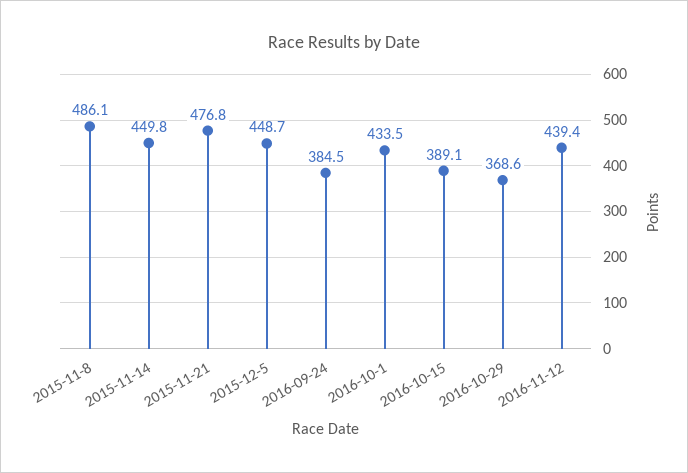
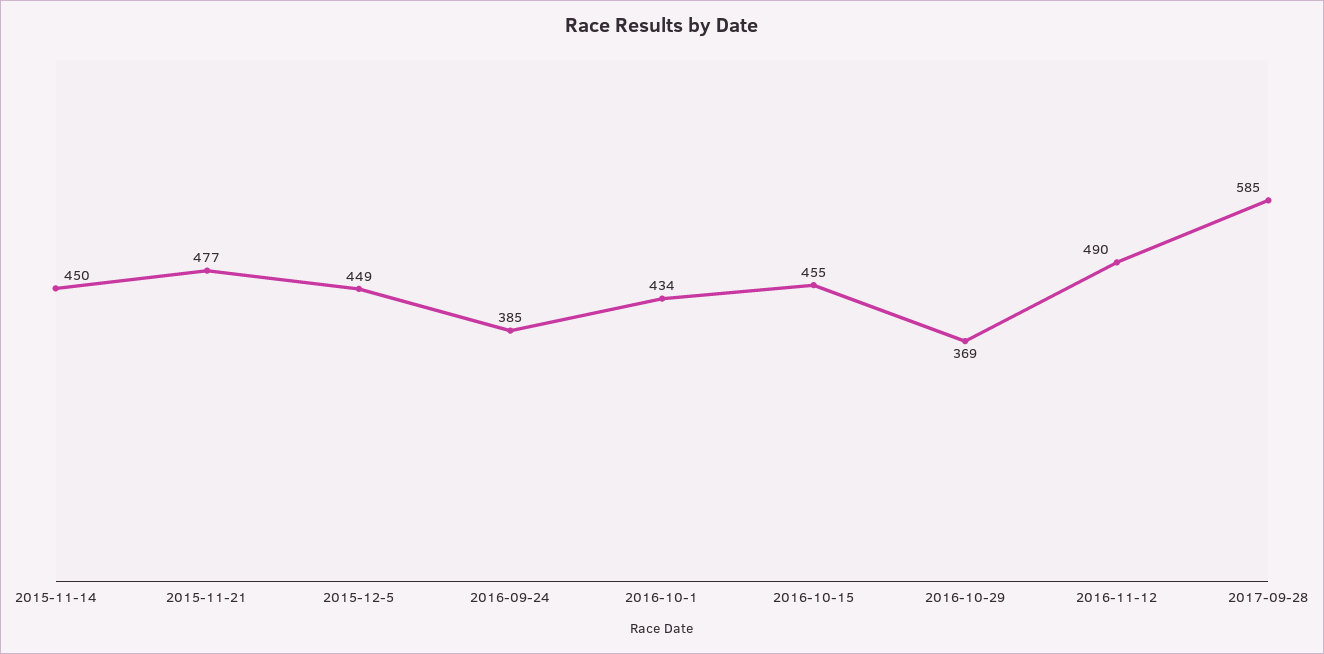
2015-11-8: 486.1 -> none
2016-10-15: 389.1 -> 455
2016-11-12: 439.4 -> 490
2017-09-28: none -> 585

